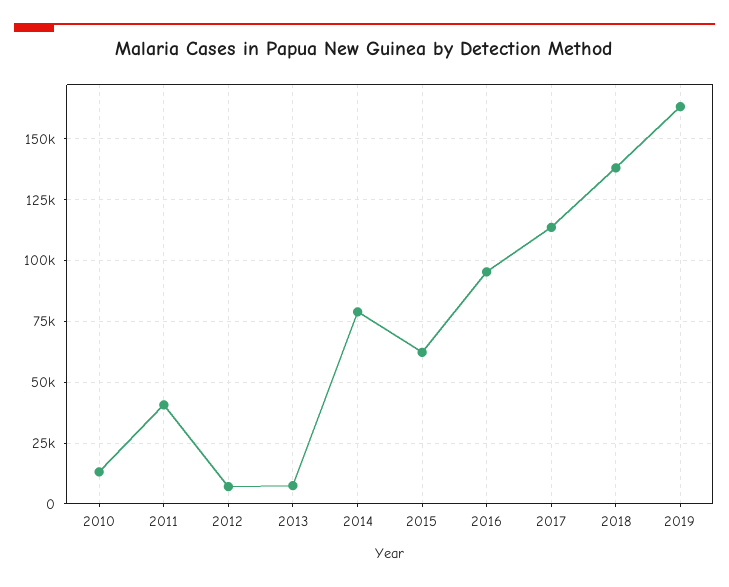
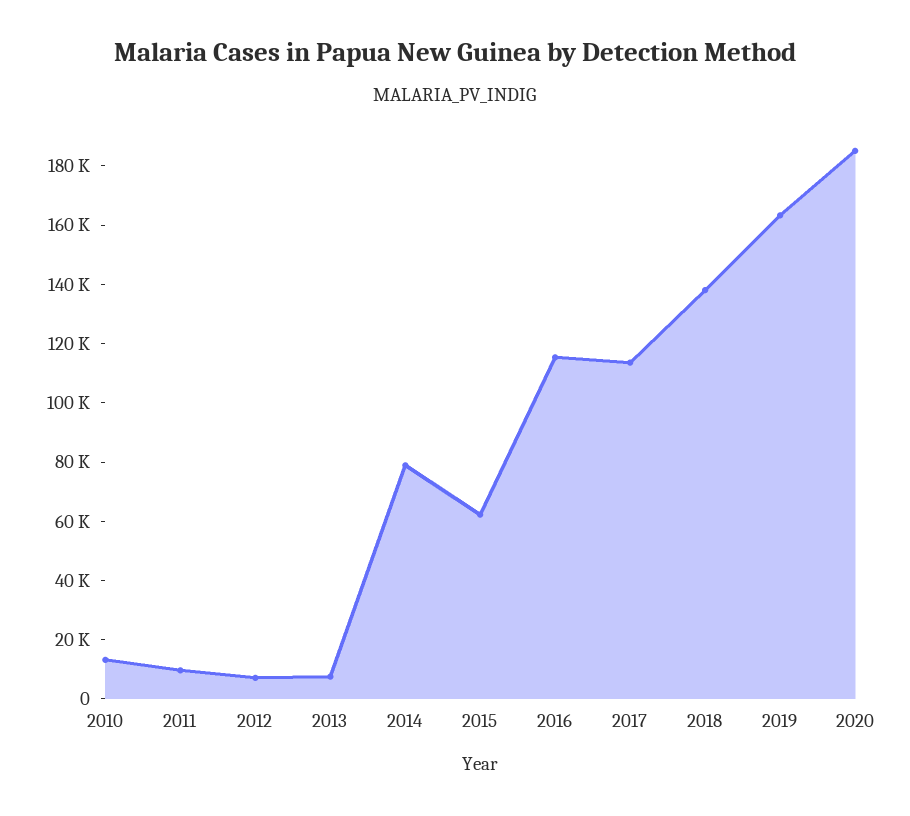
2011: 40000 -> 10000
2016: 95000 -> 115000
2020: none -> 185000

